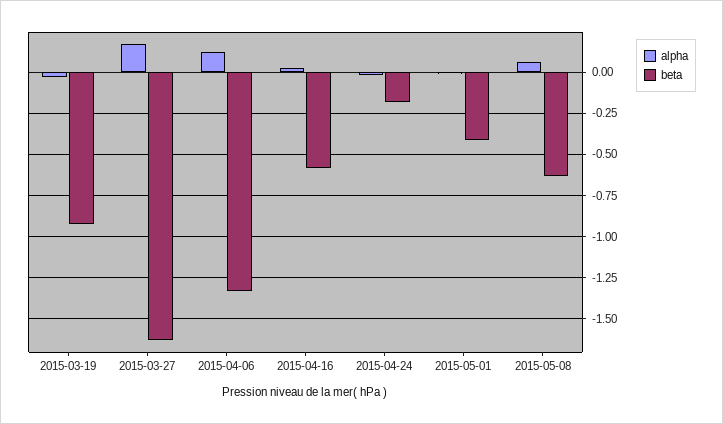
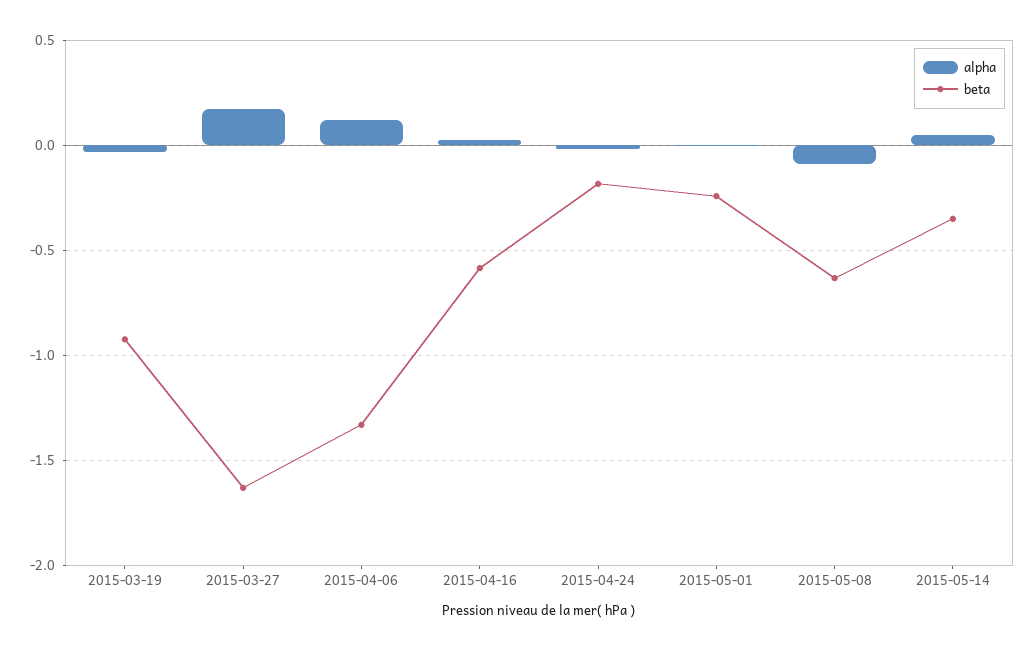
beta, 2015-05-01: -0.4 -> -0.25
alpha, 2015-05-08: 0.05 -> -0.1
alpha, 2015-05-14: none -> 0.05
beta, 2015-05-14: none -> -0.35

